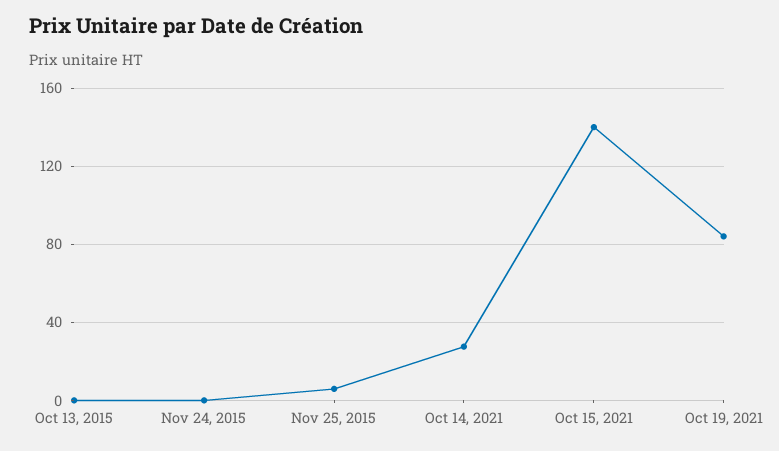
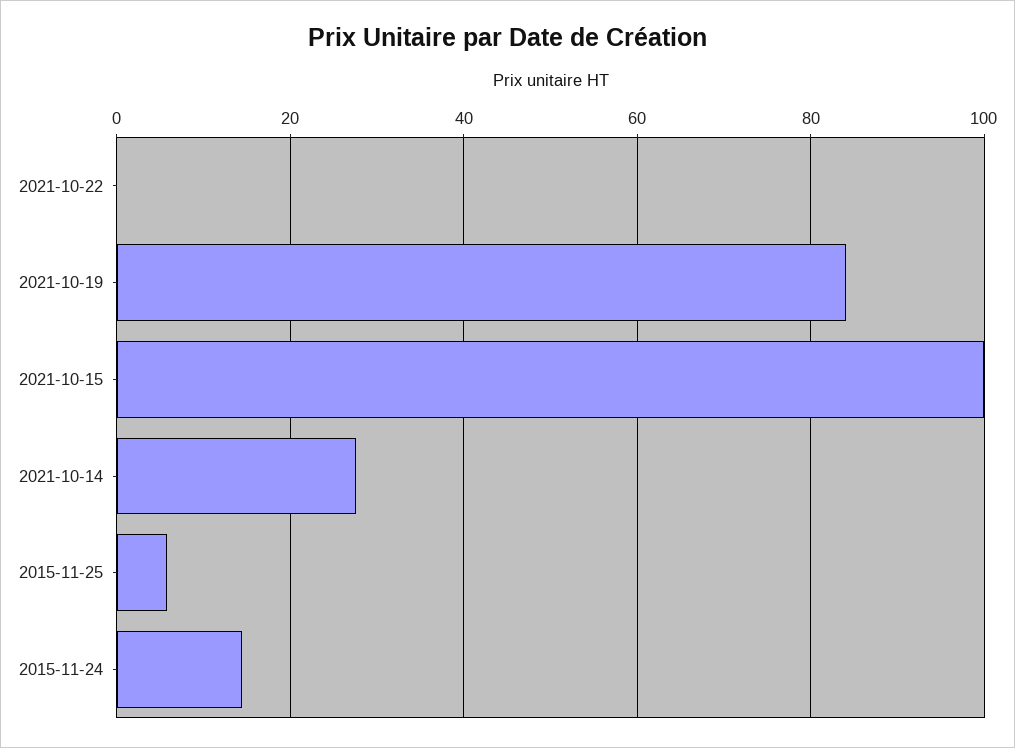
Oct 13, 2015: 0 -> none
Nov 24, 2015: 0 -> 14
Oct 15, 2021: 140 -> 100
2021-10-22: none -> 0

